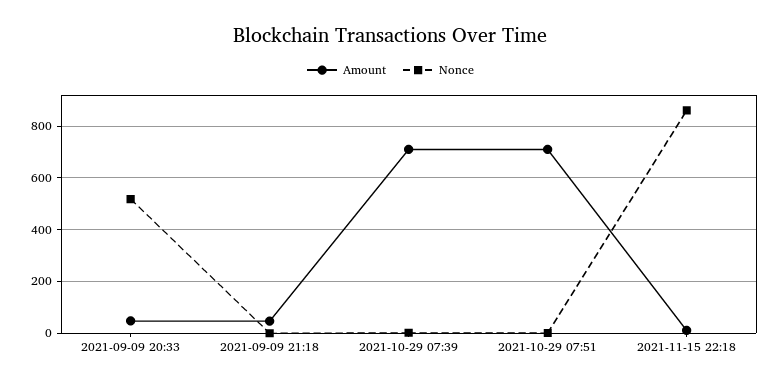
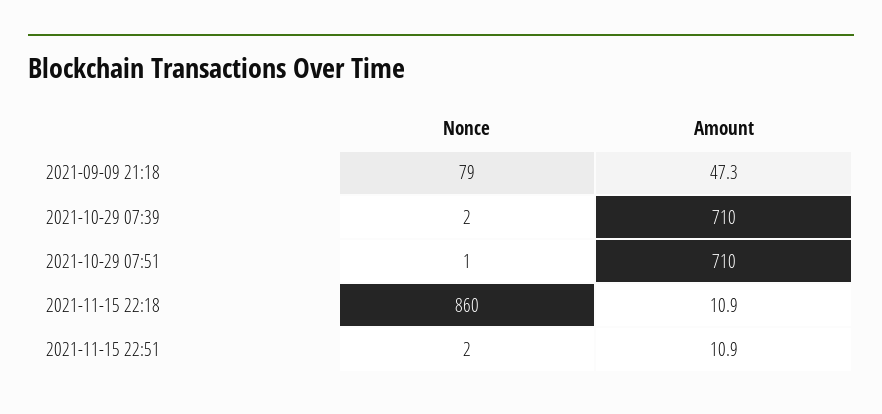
Amount, 2021-09-09 20:33: 50 -> none
Nonce, 2021-09-09 20:33: 525 -> none
Nonce, 2021-09-09 21:18: 0 -> 79
Nonce, 2021-11-15 22:51: none -> 2
Amount, 2021-11-15 22:51: none -> 10.9

